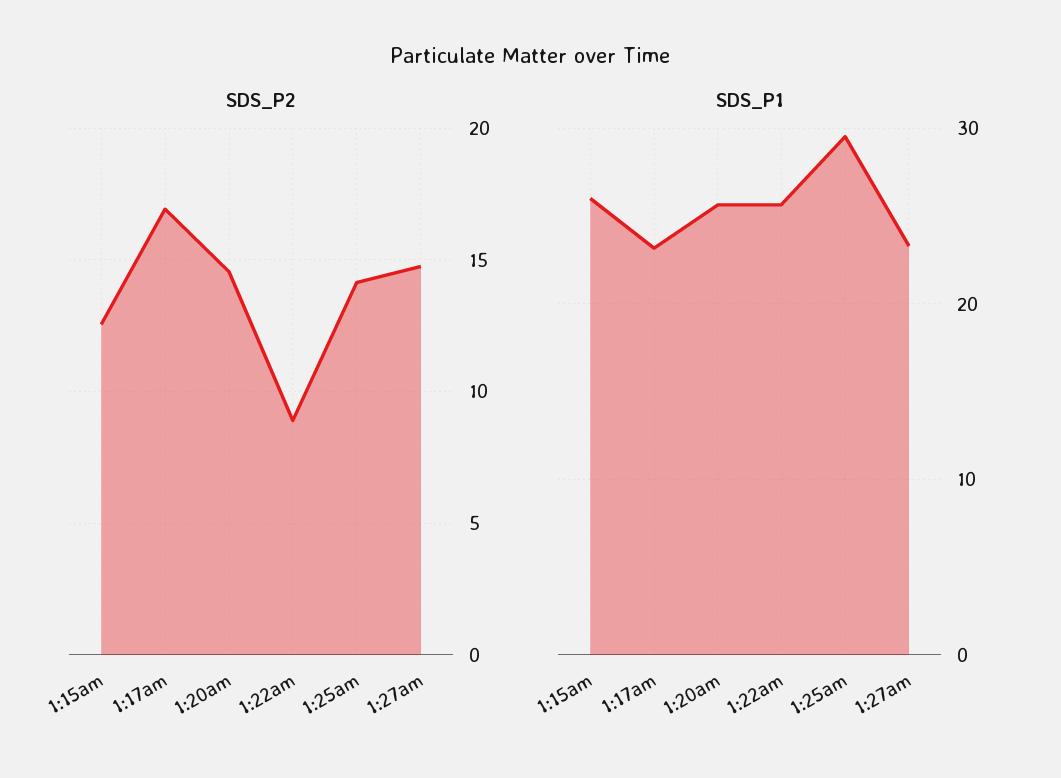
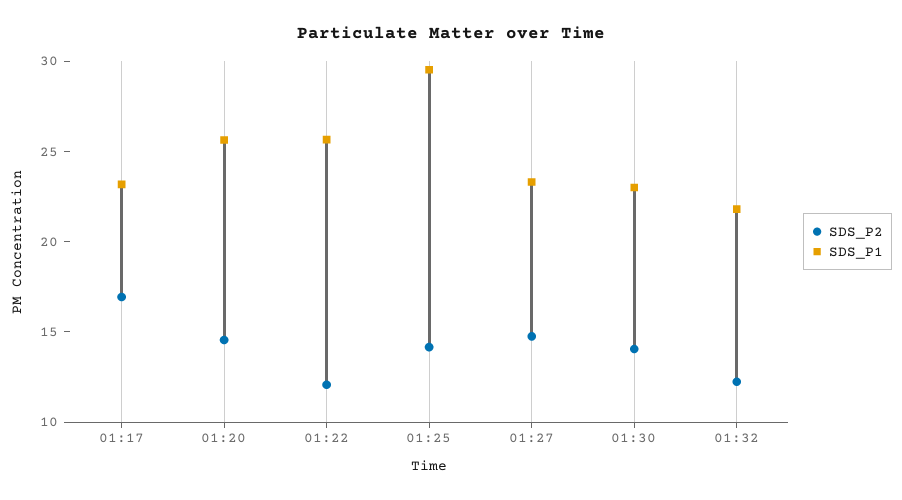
SDS_P2, 1:15am: 12.5 -> none
SDS_P2, 1:22am: 9 -> 12
SDS_P1, 1:15am: 26 -> none
SDS_P2, 01:30: none -> 14
SDS_P1, 01:30: none -> 23
SDS_P2, 01:32: none -> 12
SDS_P1, 01:32: none -> 22

